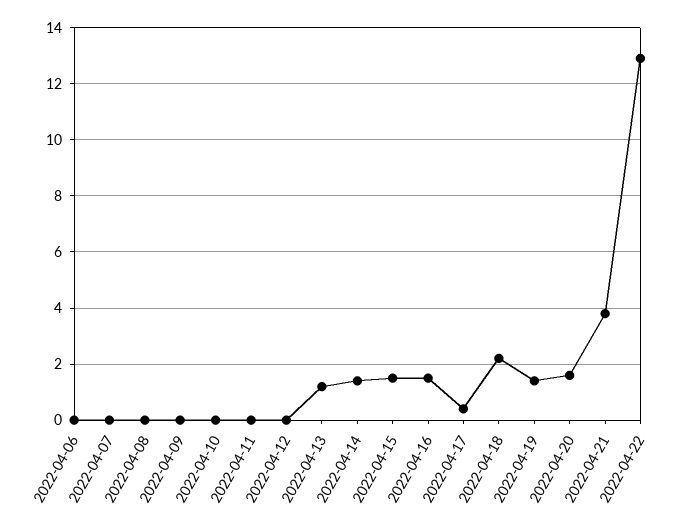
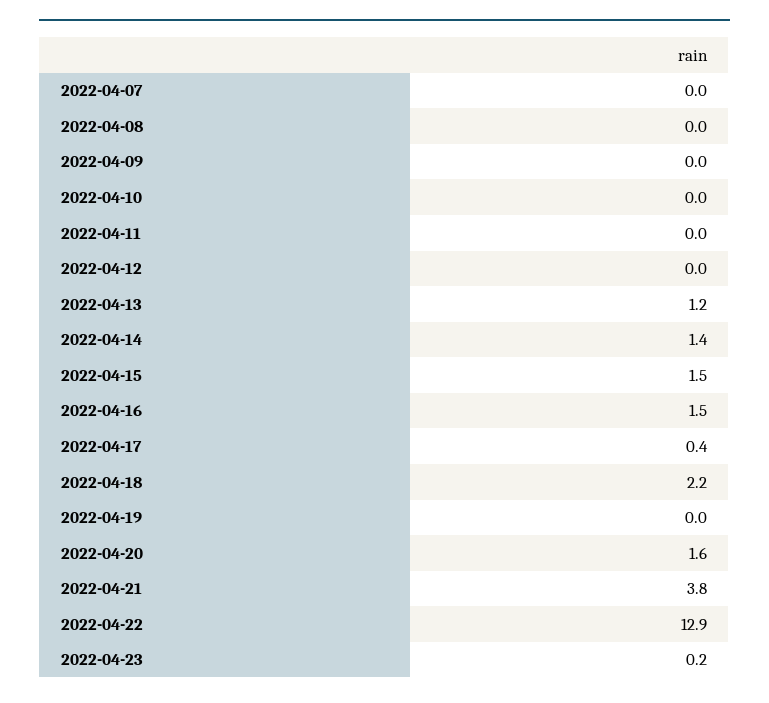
2022-04-06: 0 -> none
2022-04-19: 1.5 -> 0
2022-04-23: none -> 0.2

